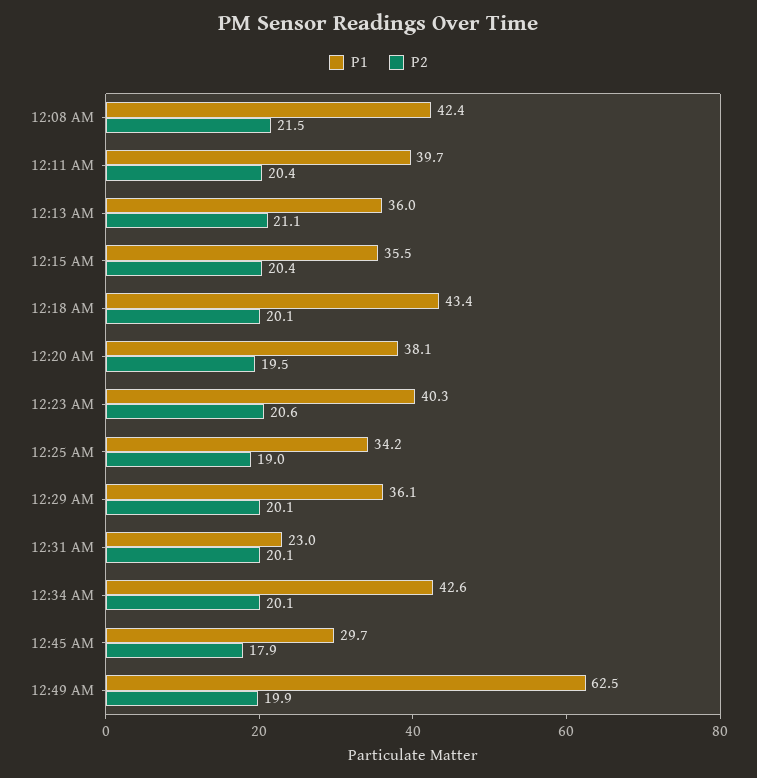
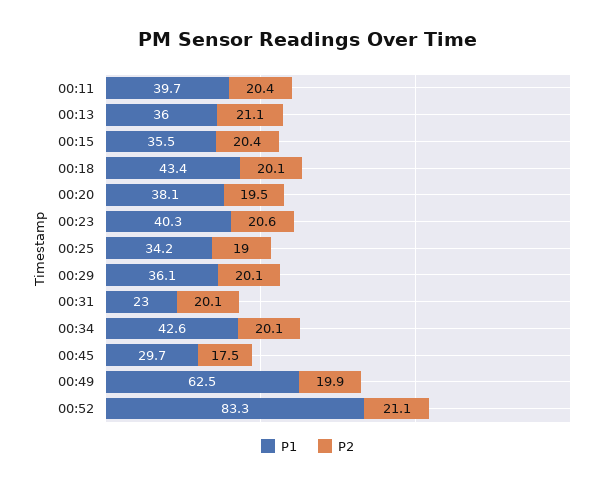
P1, 12:08 AM: 42.4 -> none
P2, 12:08 AM: 21.5 -> none
P2, 12:45 AM: 17.9 -> 17.5
P1, 00:52: none -> 83.3
P2, 00:52: none -> 21.1

